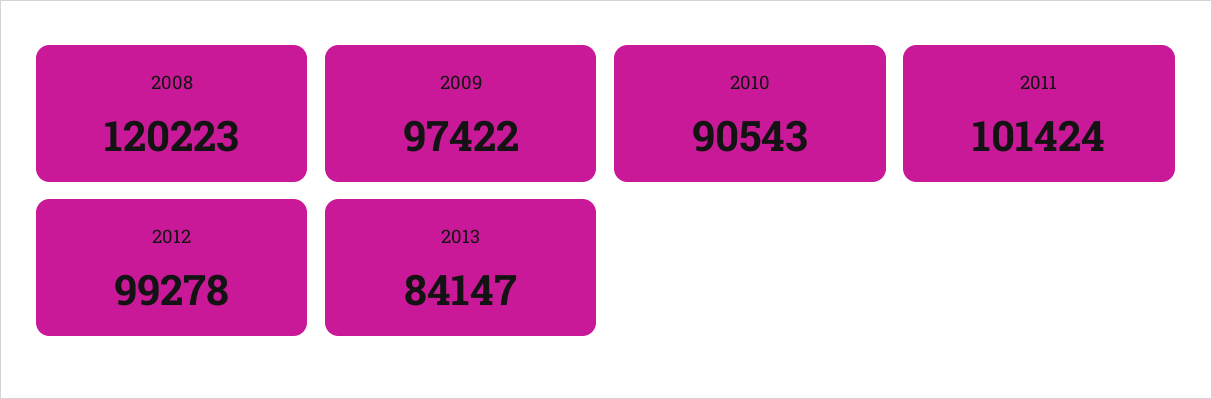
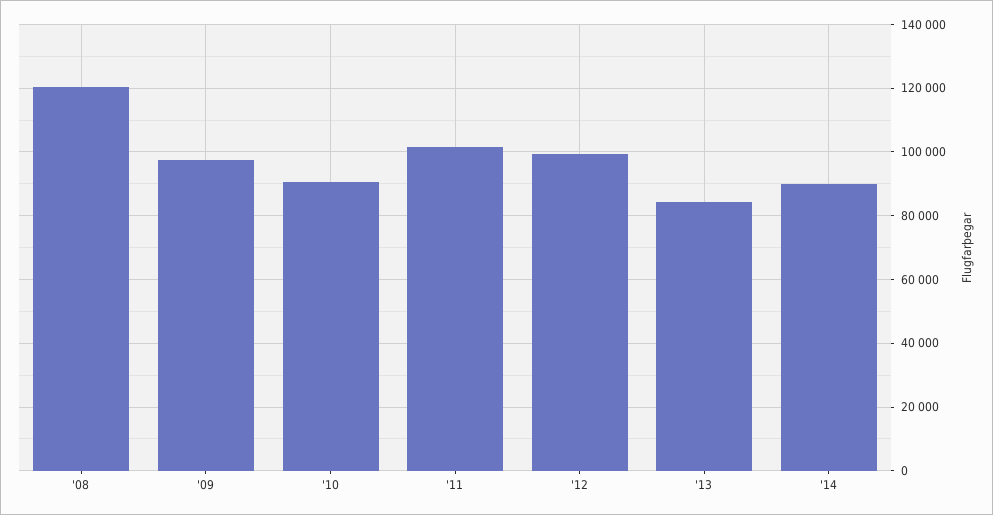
'14: none -> 90000

